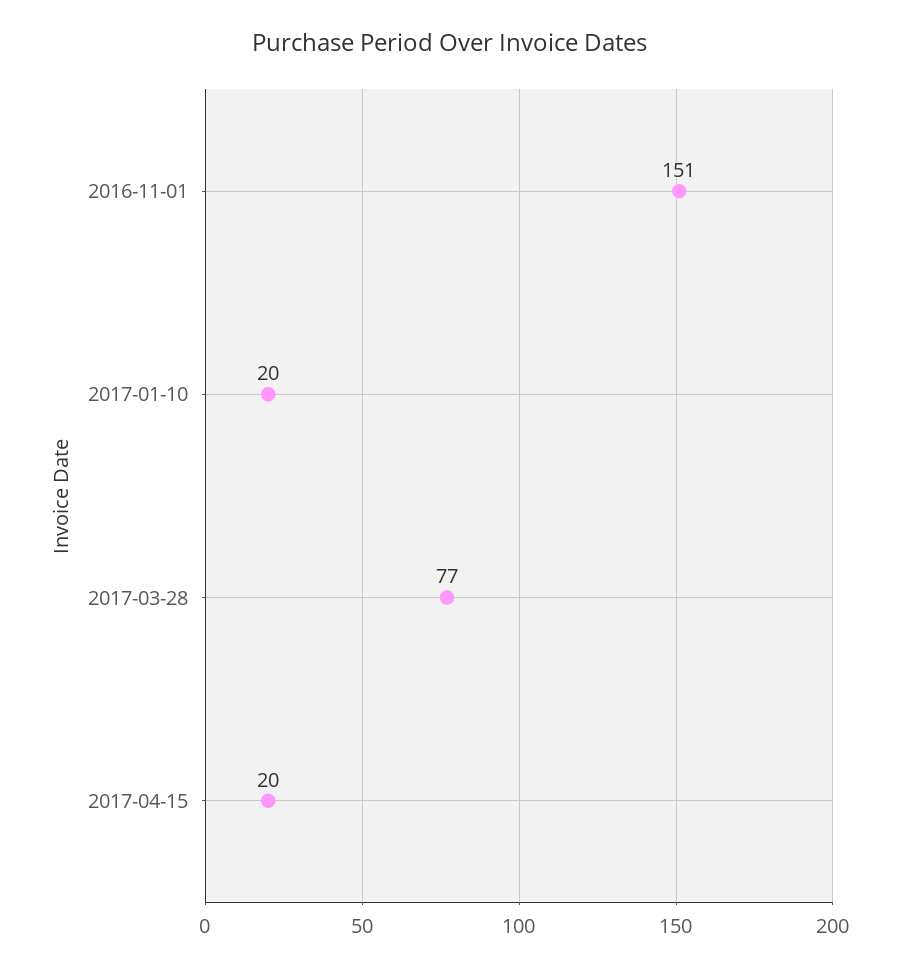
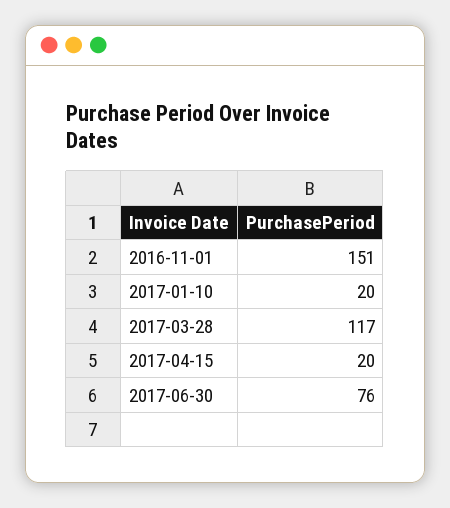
2017-03-28: 77 -> 117
2017-06-30: none -> 76

